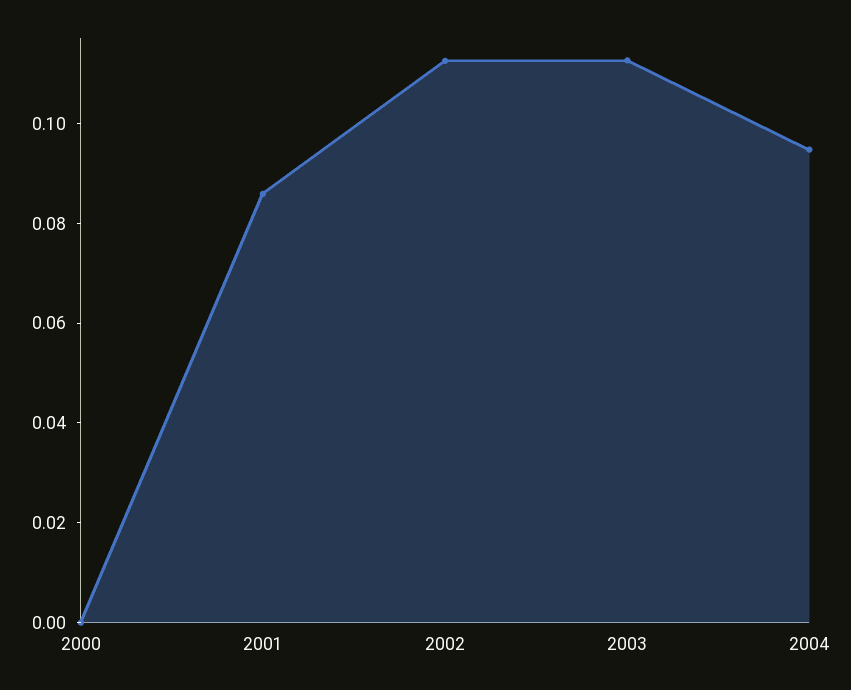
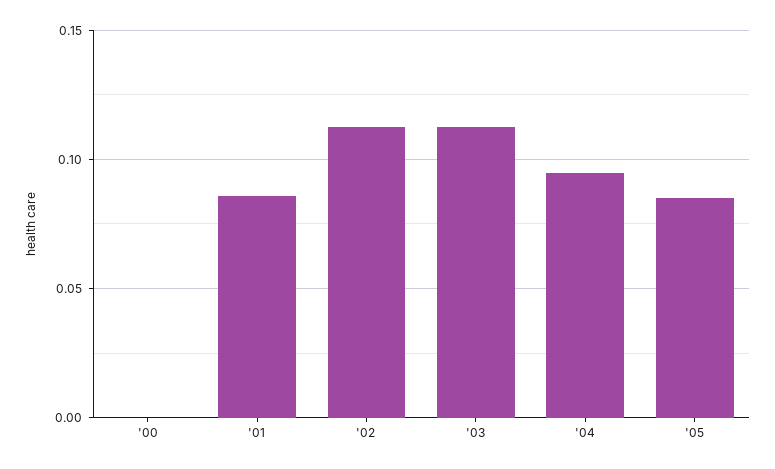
'05: none -> 0.085

